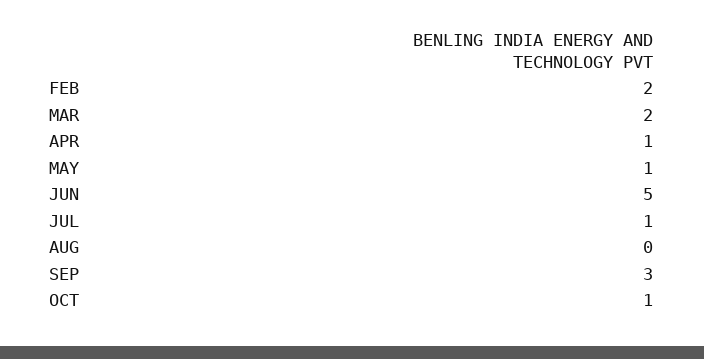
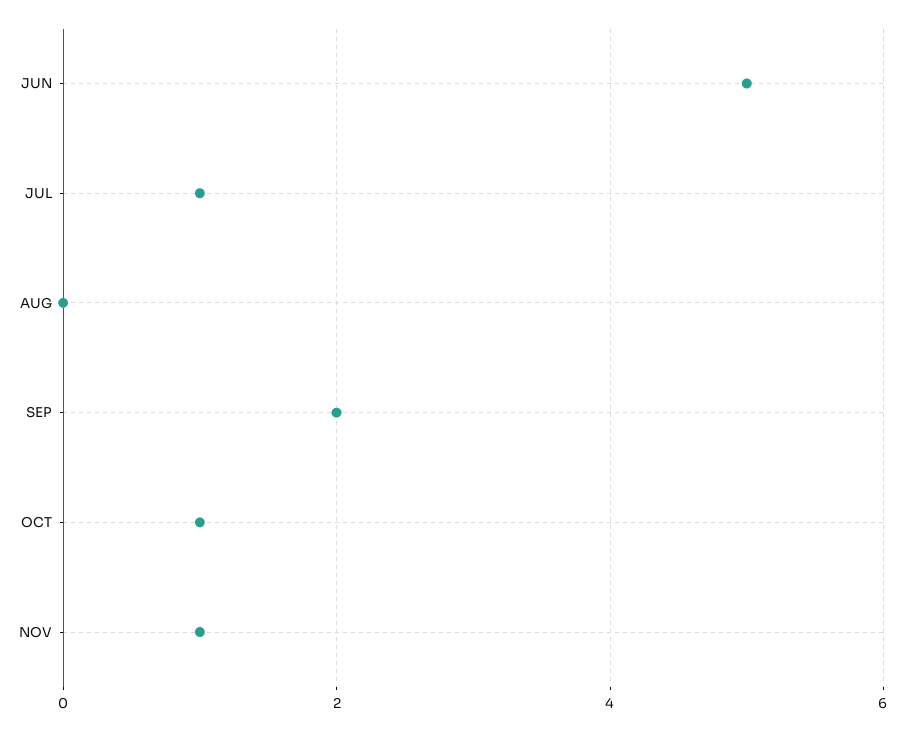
FEB: 2 -> none
MAR: 2 -> none
APR: 1 -> none
MAY: 1 -> none
SEP: 3 -> 2
NOV: none -> 1

